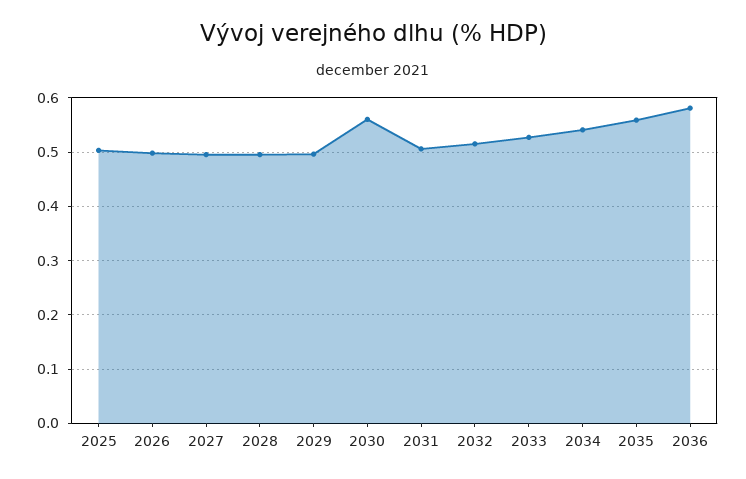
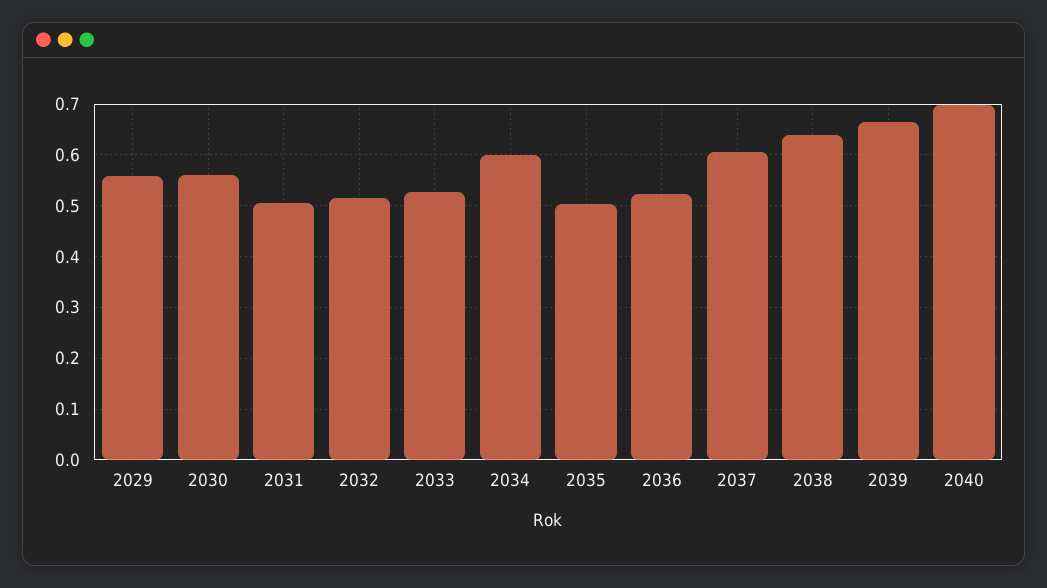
2025: 0.5 -> none
2026: 0.5 -> none
2027: 0.5 -> none
2028: 0.5 -> none
2029: 0.5 -> 0.56
2034: 0.54 -> 0.6
2035: 0.56 -> 0.5
2036: 0.58 -> 0.52
2037: none -> 0.6
2038: none -> 0.64
2039: none -> 0.66
2040: none -> 0.7

